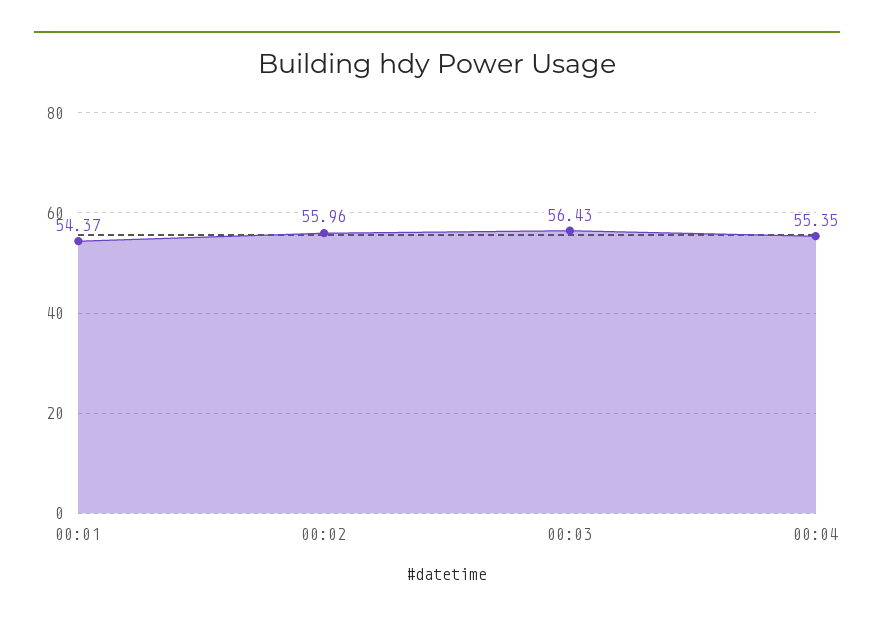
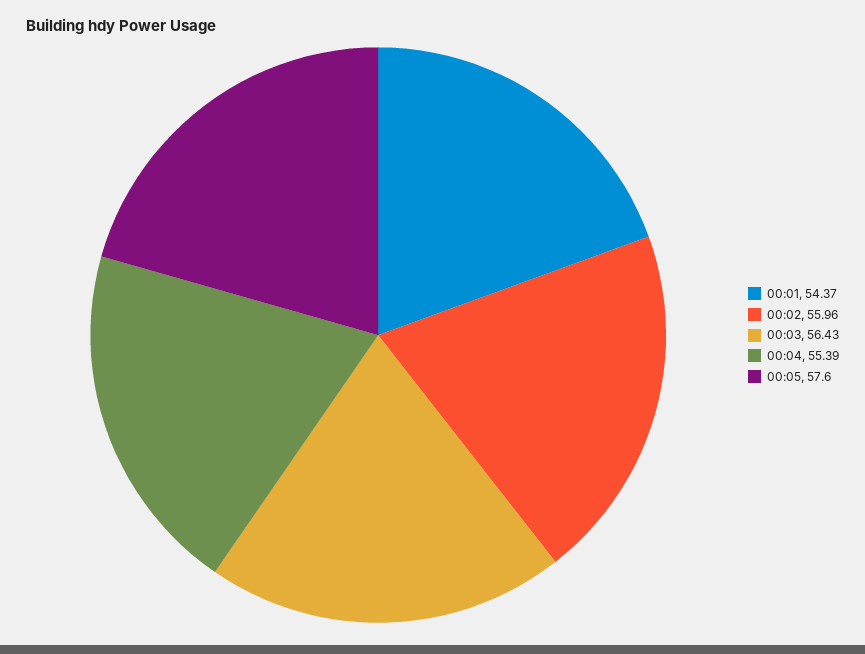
00:04: 55.35 -> 55.39
00:05: none -> 57.6

